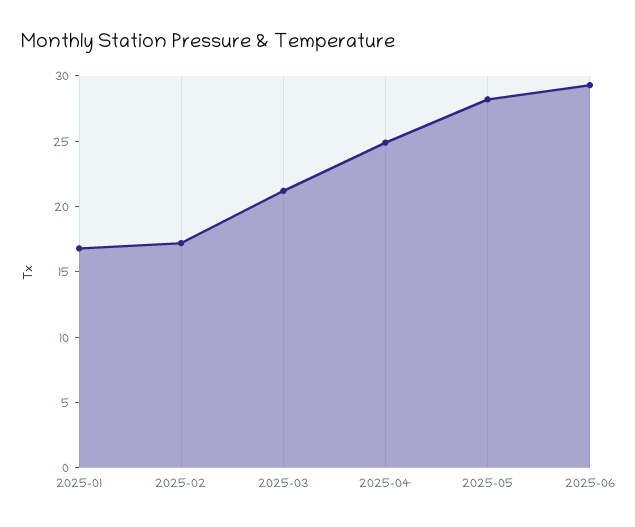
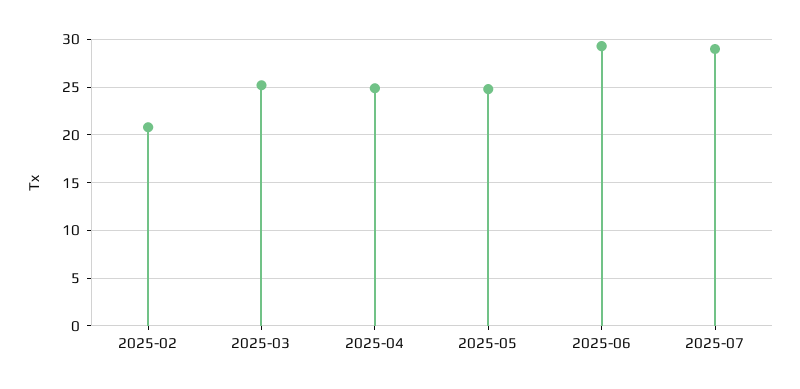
2025-01: 17 -> none
2025-02: 17 -> 21
2025-03: 21 -> 25
2025-05: 28 -> 25
2025-07: none -> 29

